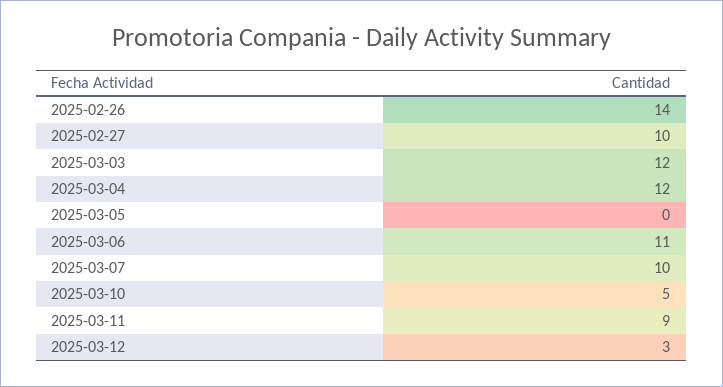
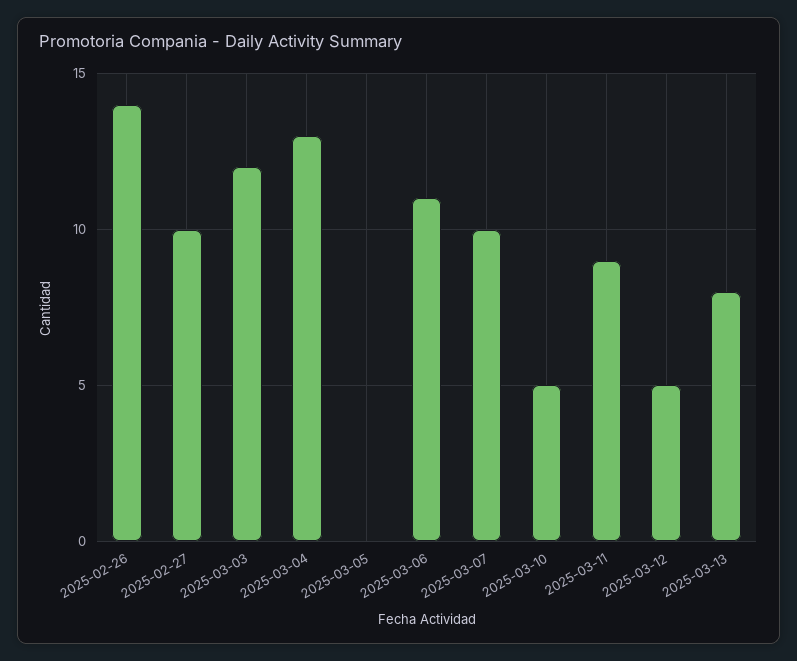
2025-03-04: 12 -> 13
2025-03-12: 3 -> 5
2025-03-13: none -> 8

